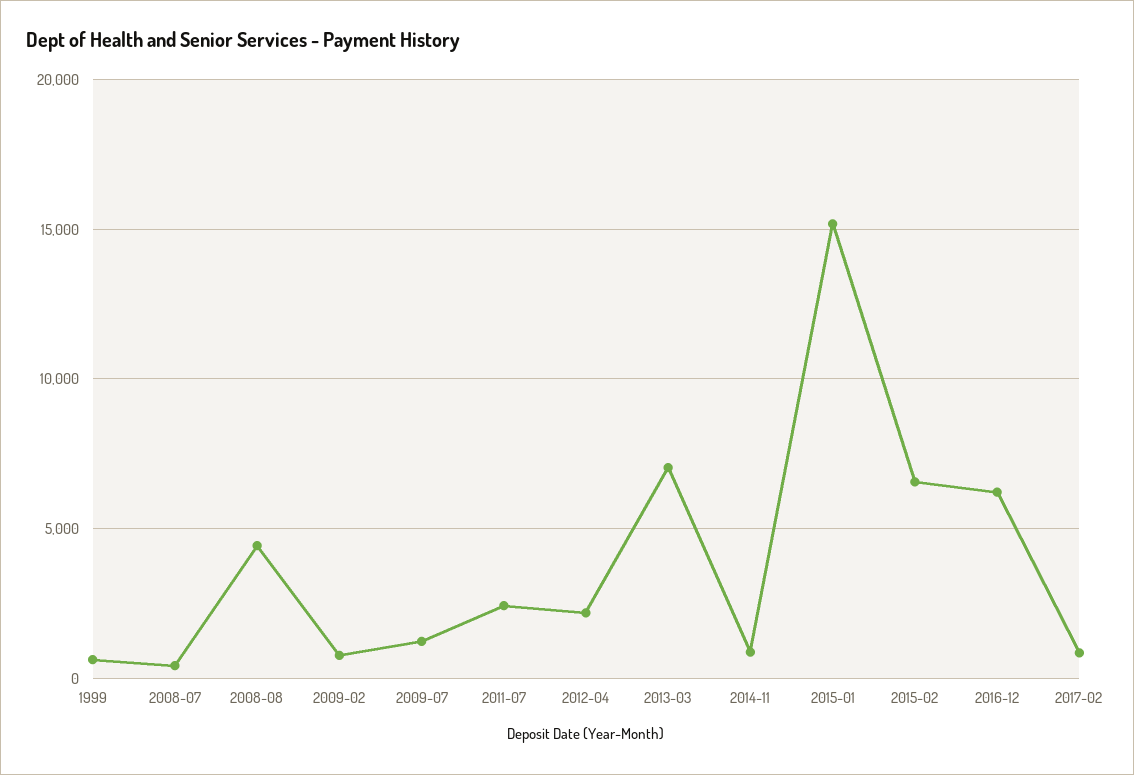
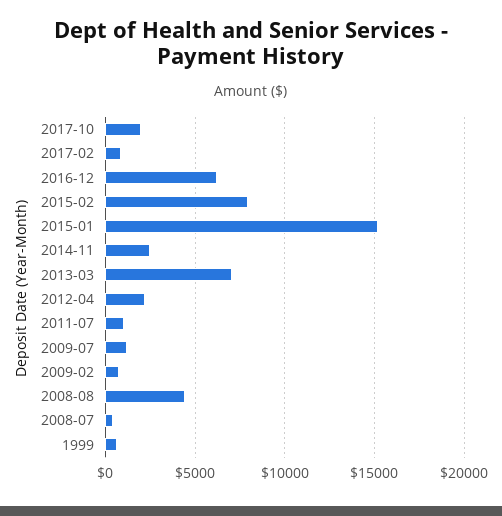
2011-07: 2500 -> 1000
2014-11: 1000 -> 2500
2015-02: 6500 -> 8000
2017-10: none -> 2000

